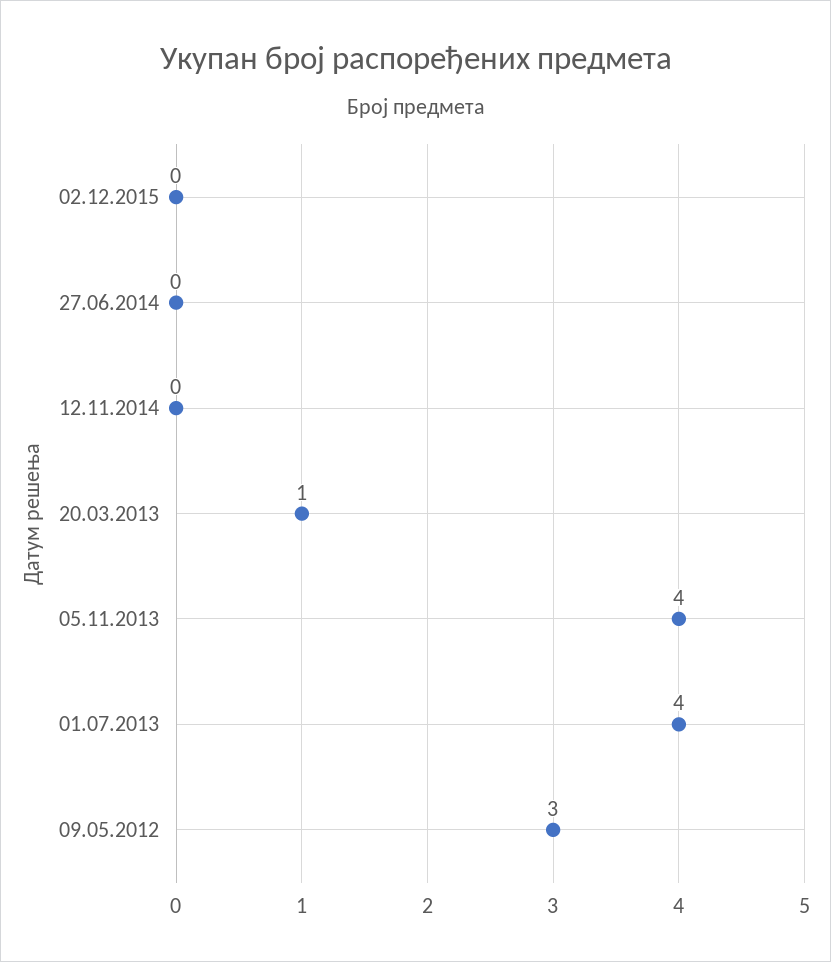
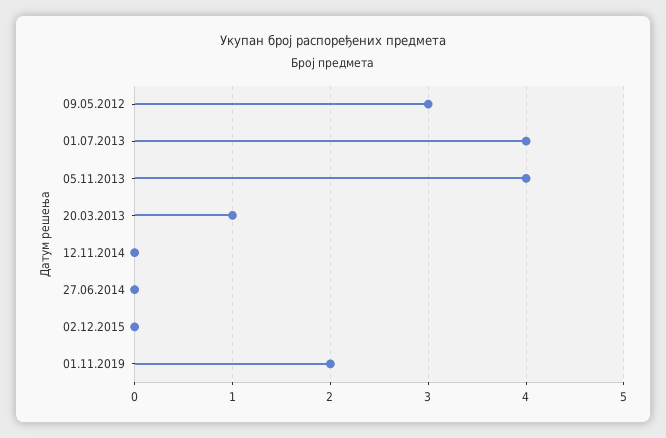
01.11.2019: none -> 2

